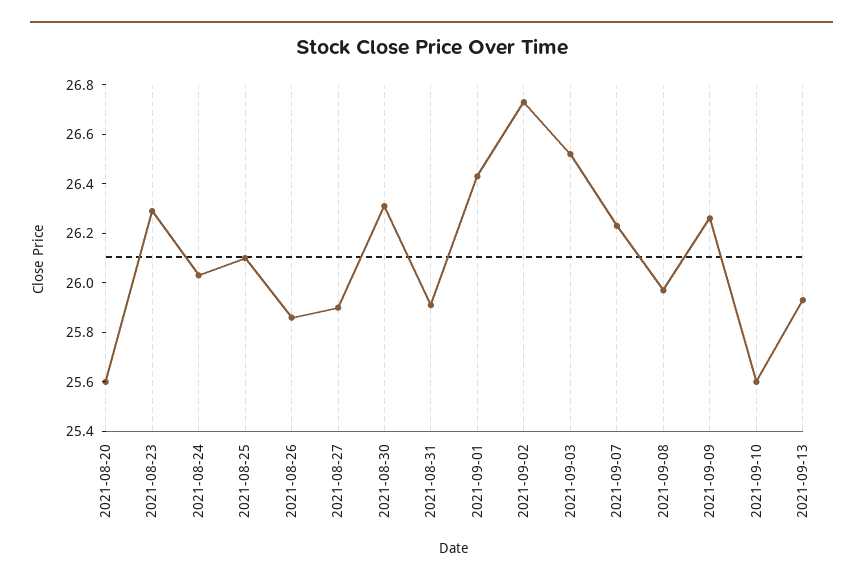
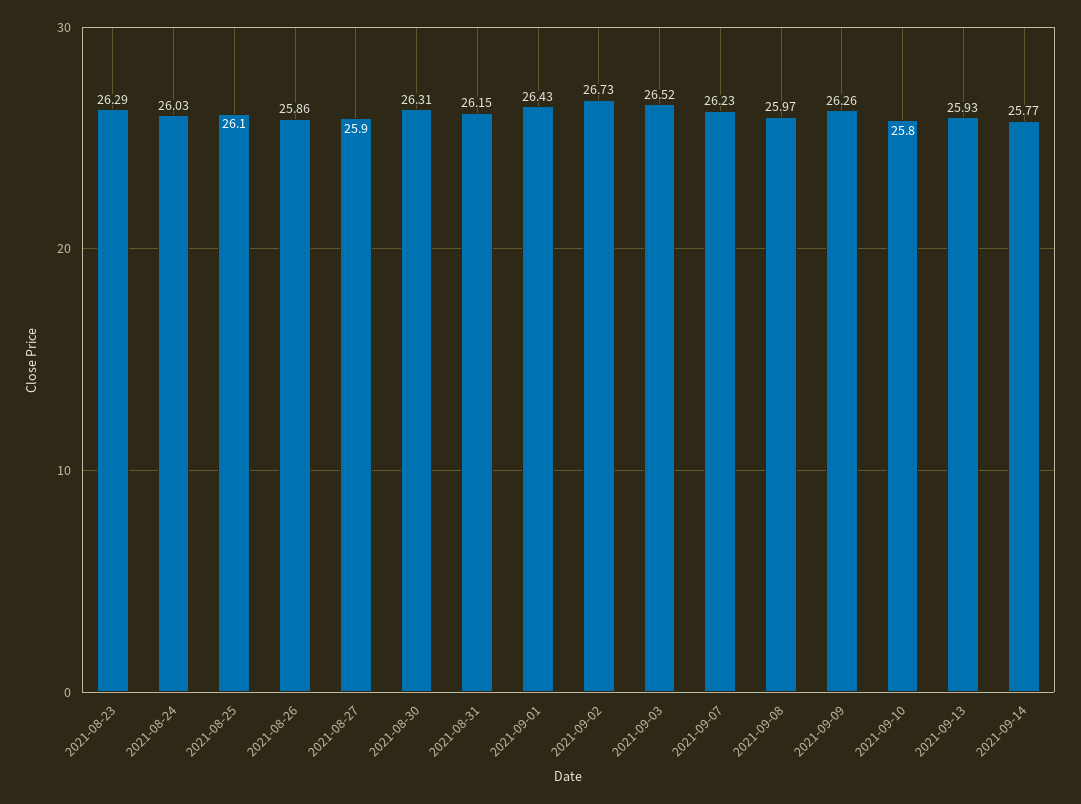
2021-08-20: 25.6 -> none
2021-08-31: 25.9 -> 26.15
2021-09-10: 25.6 -> 25.8
2021-09-14: none -> 25.77

